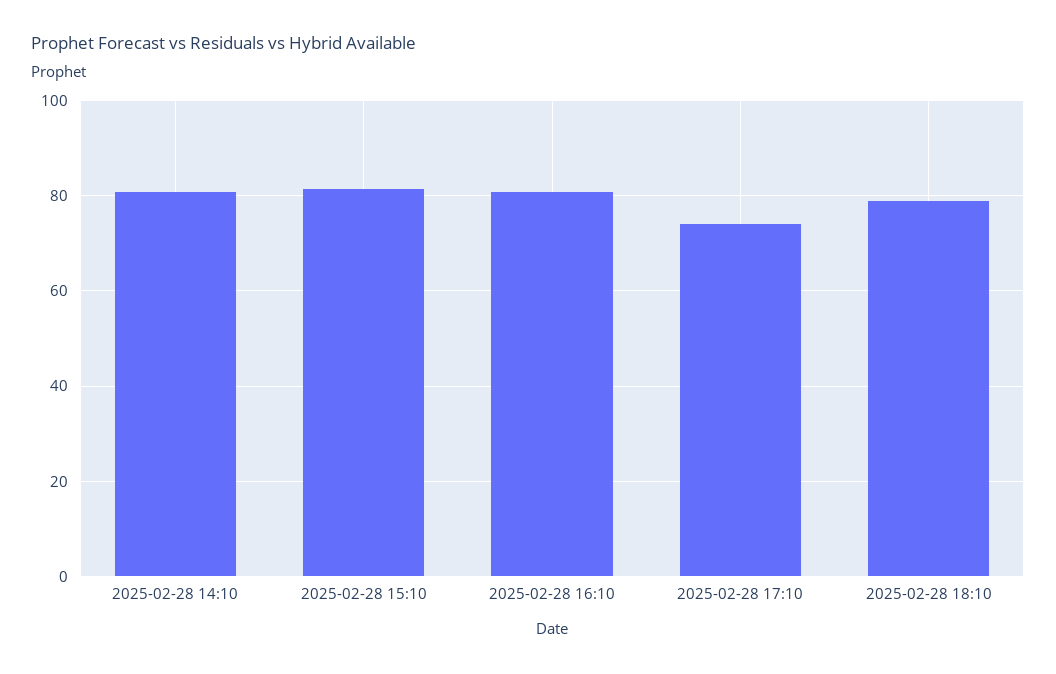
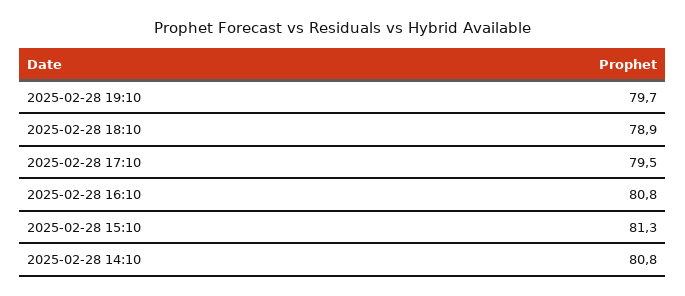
2025-02-28 17:10: 74 -> 79.5
2025-02-28 19:10: none -> 79.7

